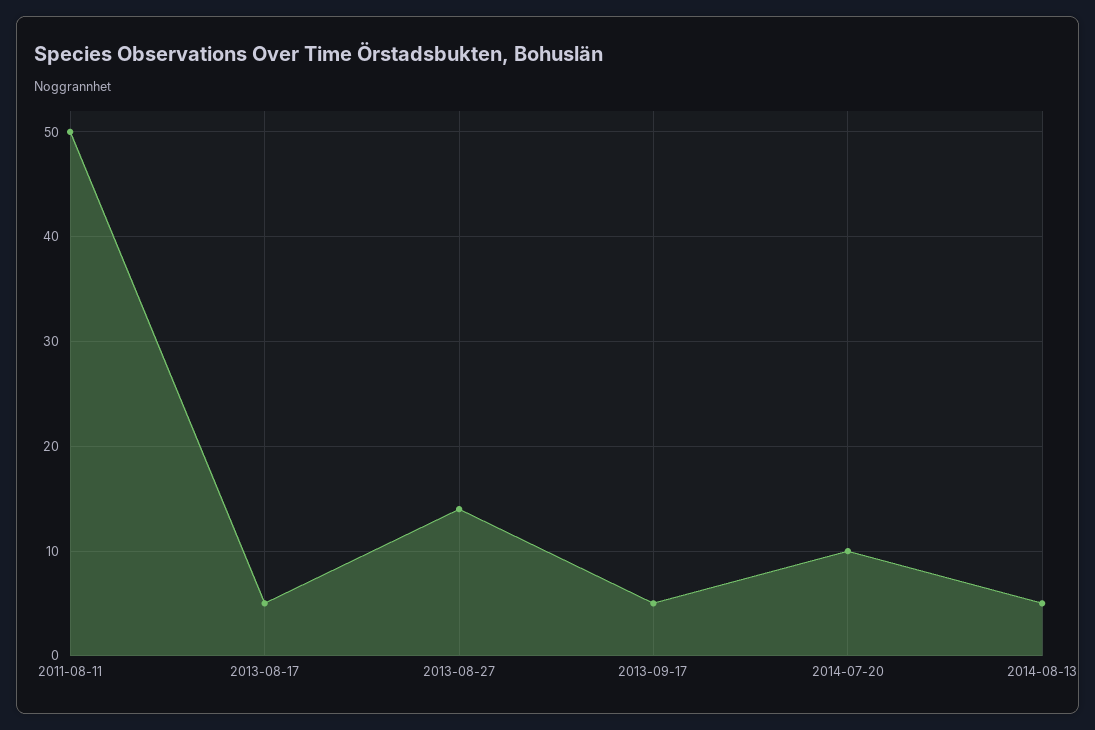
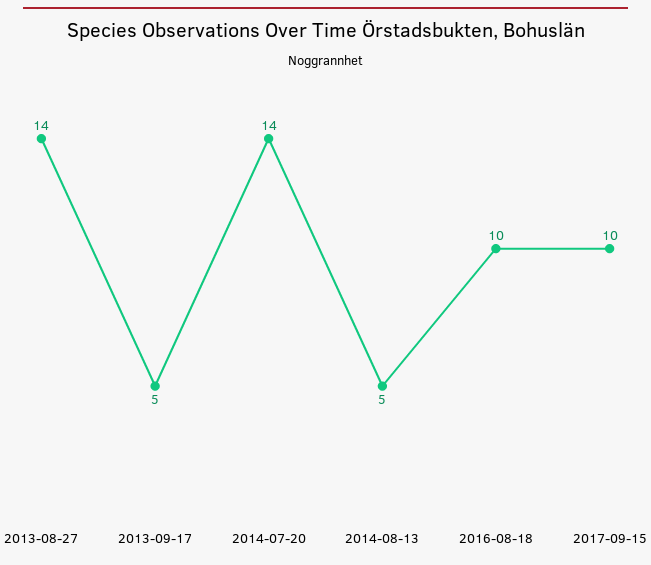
2011-08-11: 50 -> none
2013-08-17: 5 -> none
2014-07-20: 10 -> 14
2016-08-18: none -> 10
2017-09-15: none -> 10

